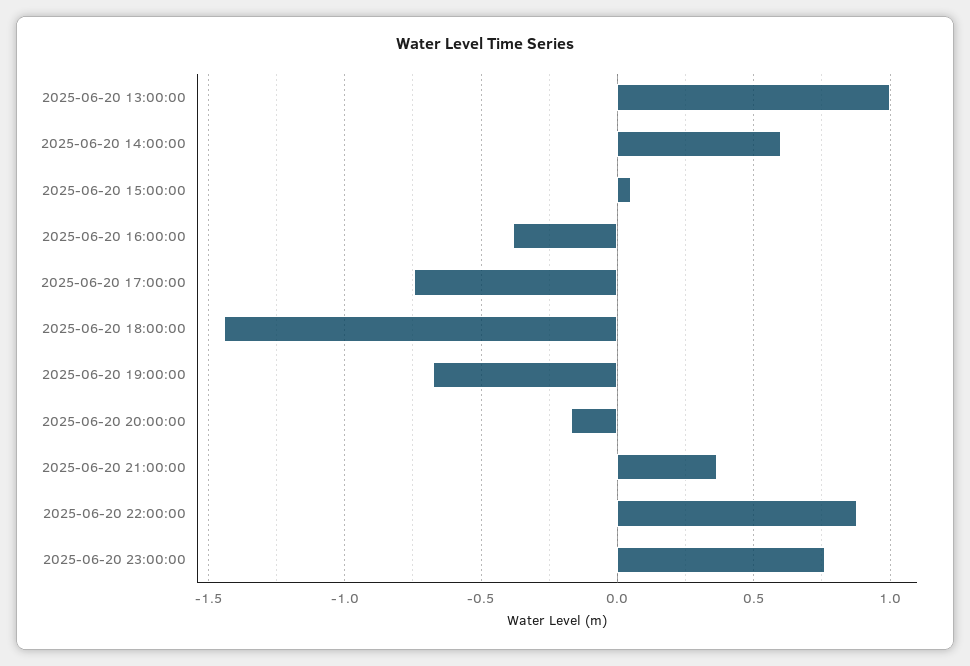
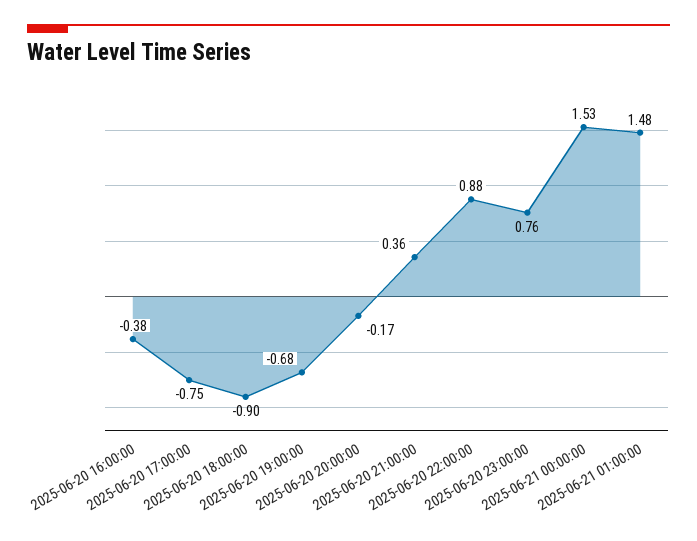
2025-06-20 13:00:00: 1 -> none
2025-06-20 14:00:00: 0.6 -> none
2025-06-20 15:00:00: 0.05 -> none
2025-06-20 18:00:00: -1.45 -> -0.9
2025-06-21 00:00:00: none -> 1.53
2025-06-21 01:00:00: none -> 1.48

